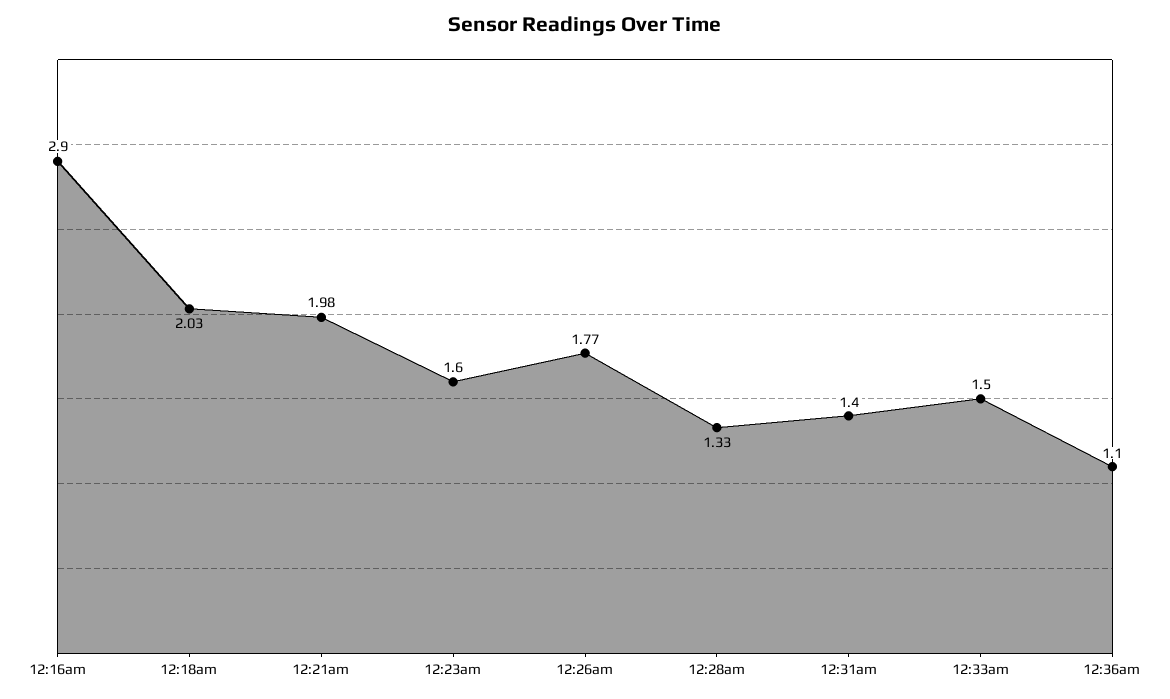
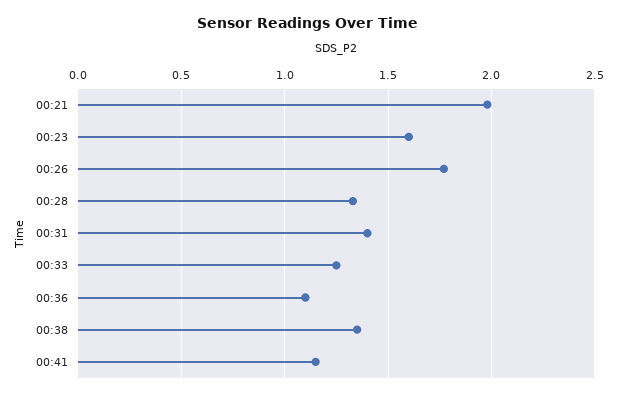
12:16am: 2.9 -> none
12:18am: 2.03 -> none
12:33am: 1.5 -> 1.25
00:38: none -> 1.35
00:41: none -> 1.15

